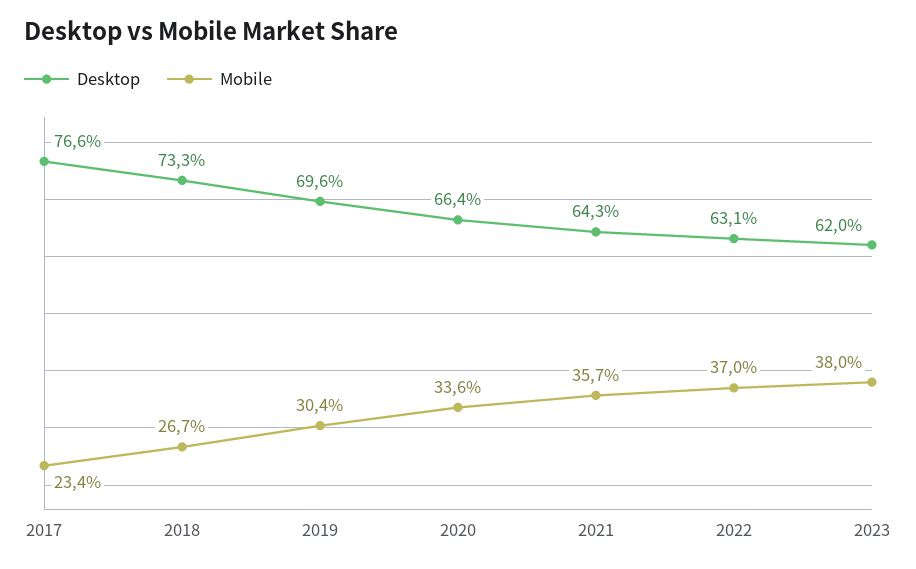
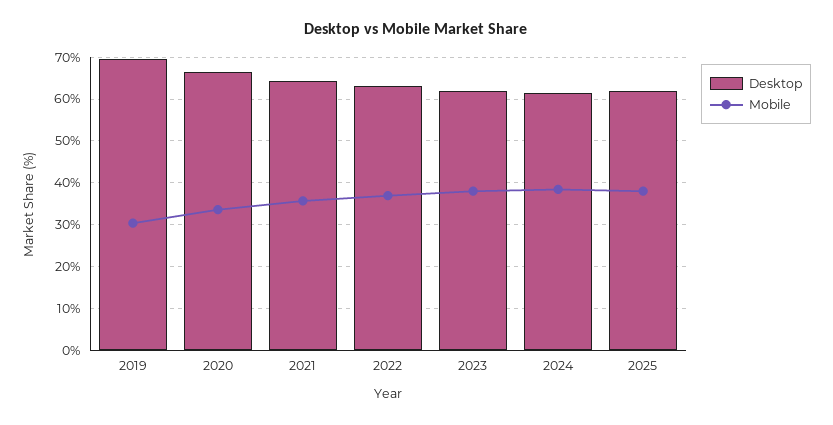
Desktop, 2017: 76.6 -> none
Mobile, 2017: 23.4 -> none
Desktop, 2018: 73.3 -> none
Mobile, 2018: 26.7 -> none
Desktop, 2024: none -> 62
Mobile, 2024: none -> 38
Desktop, 2025: none -> 62
Mobile, 2025: none -> 38

